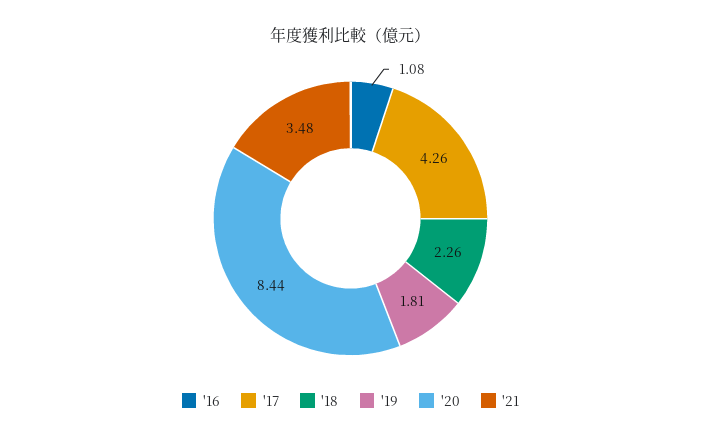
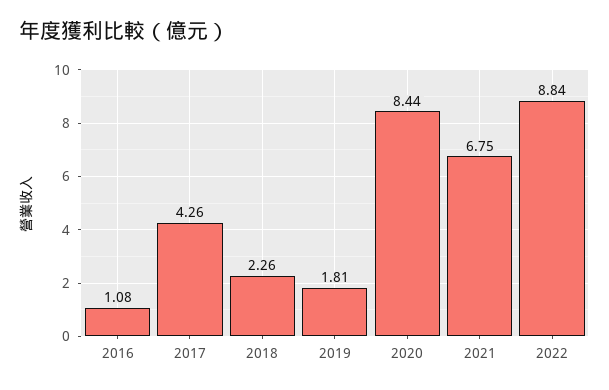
'21: 3.48 -> 6.75
2022: none -> 8.84

